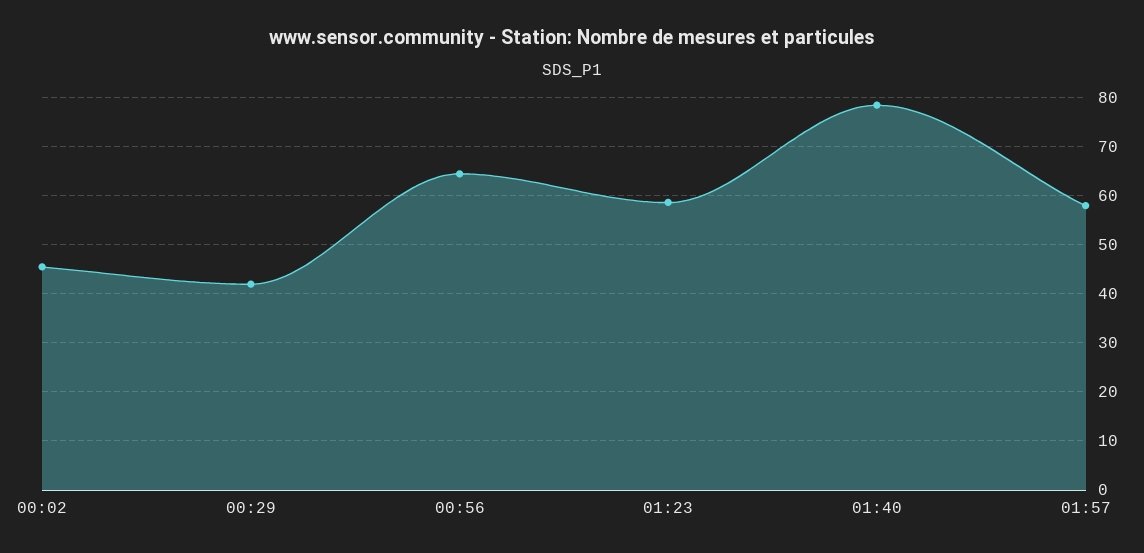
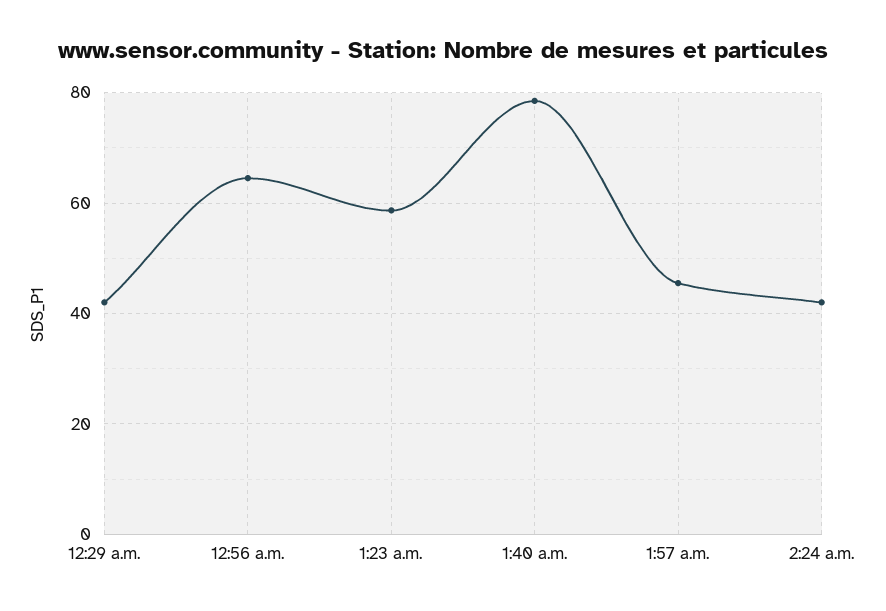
00:02: 46 -> none
01:57: 58 -> 46
2:24 a.m.: none -> 42

